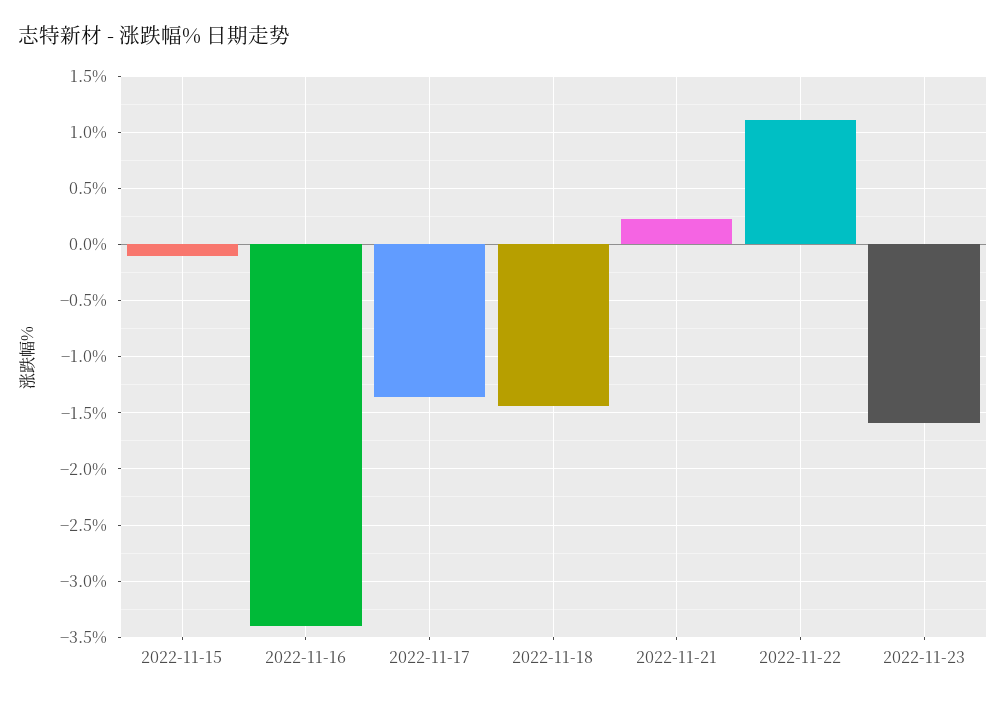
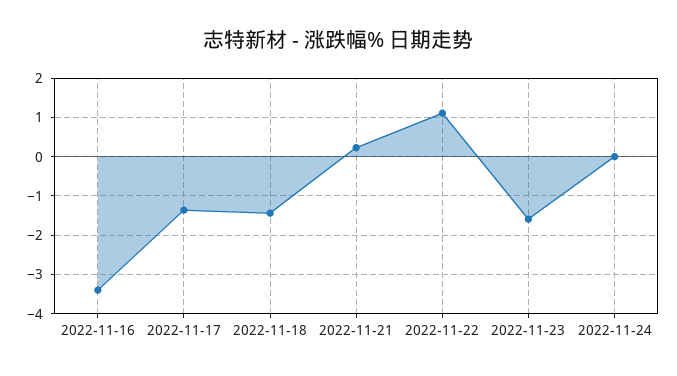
2022-11-15: -0.1 -> none
2022-11-24: none -> 0

